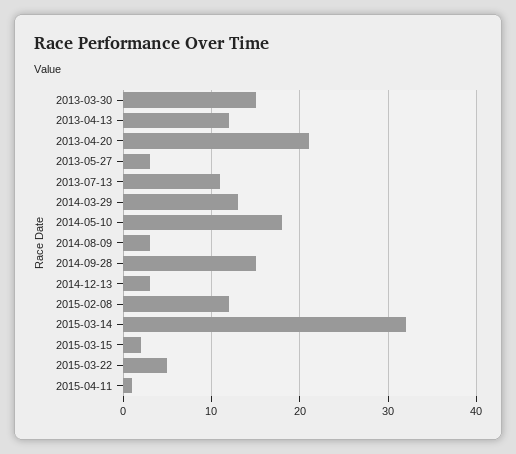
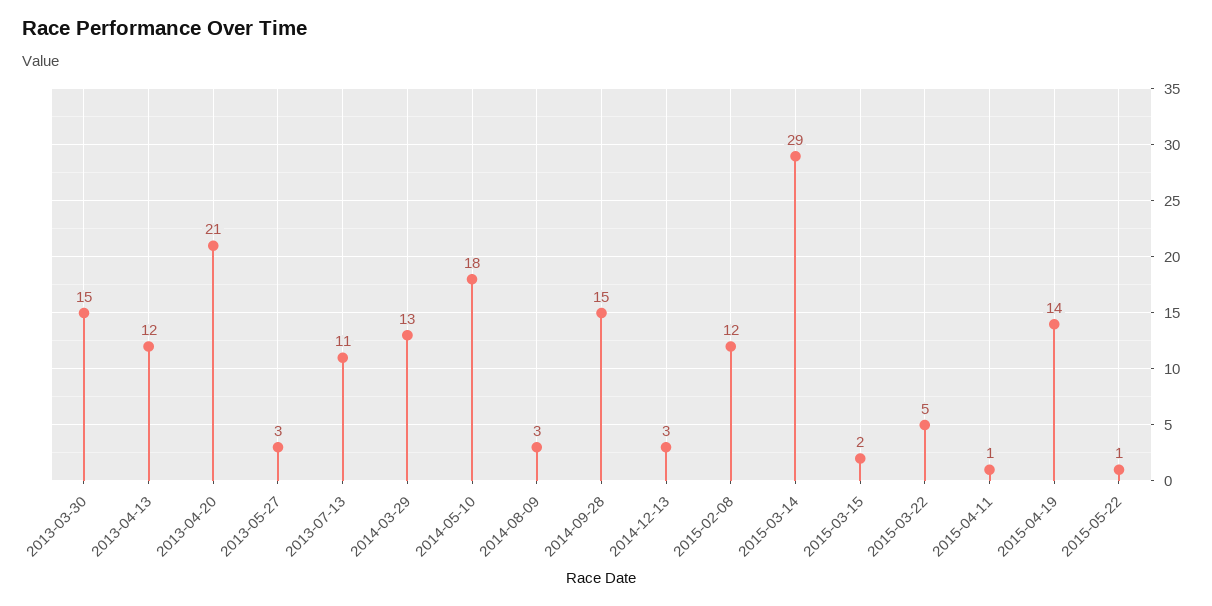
2015-03-14: 32 -> 29
2015-04-19: none -> 14
2015-05-22: none -> 1

